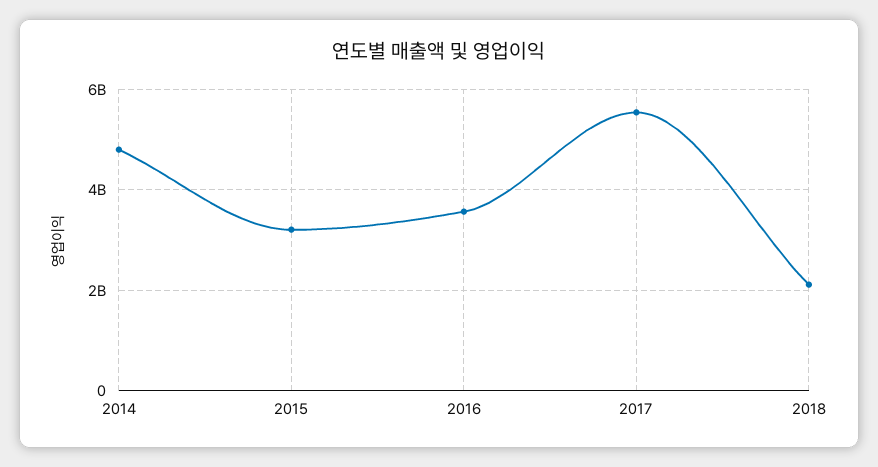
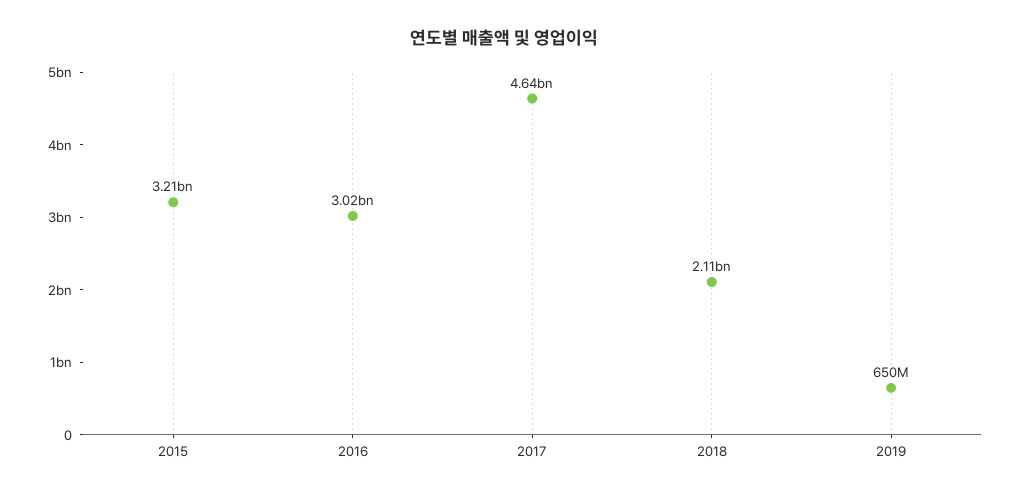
2014: 4800000000 -> none
2016: 3600000000 -> 3020000000
2017: 5600000000 -> 4640000000
2019: none -> 650000000

